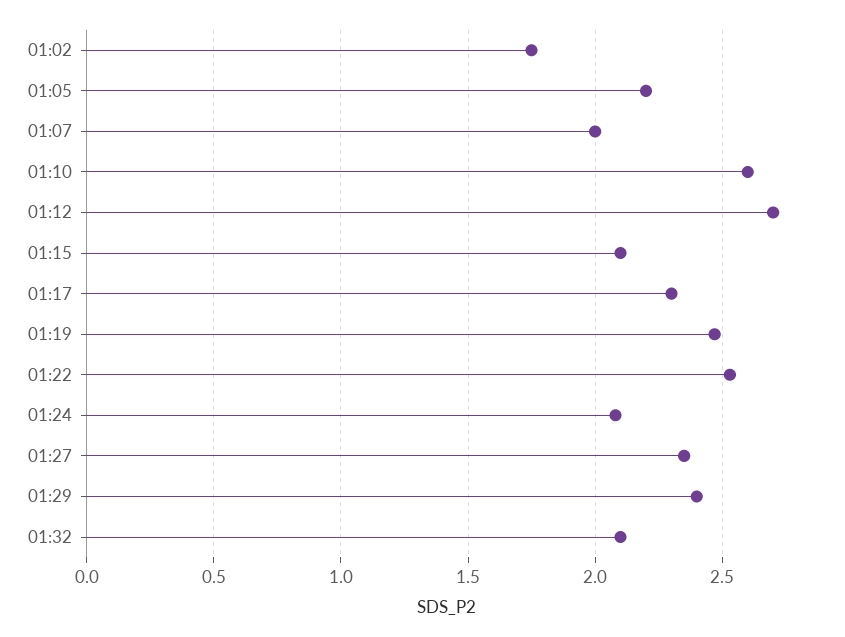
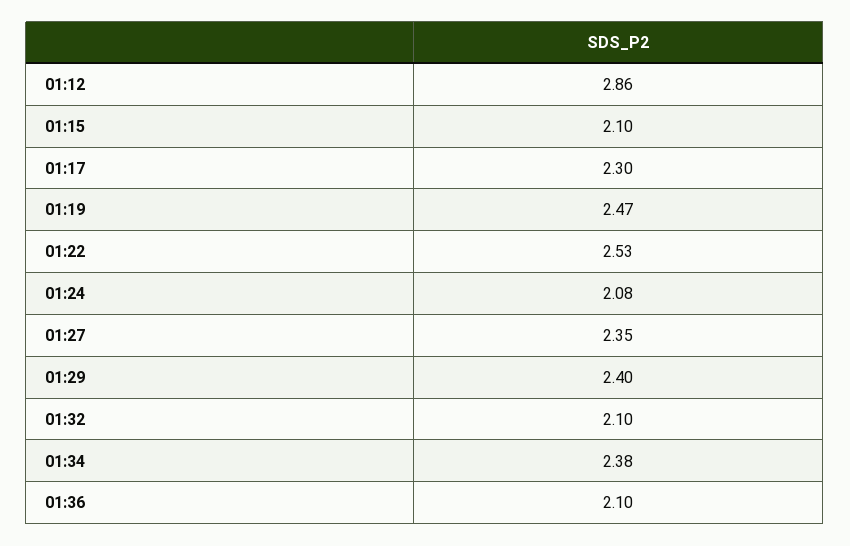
01:02: 1.75 -> none
01:05: 2.2 -> none
01:07: 2 -> none
01:10: 2.6 -> none
01:12: 2.7 -> 2.86
01:34: none -> 2.38
01:36: none -> 2.1

